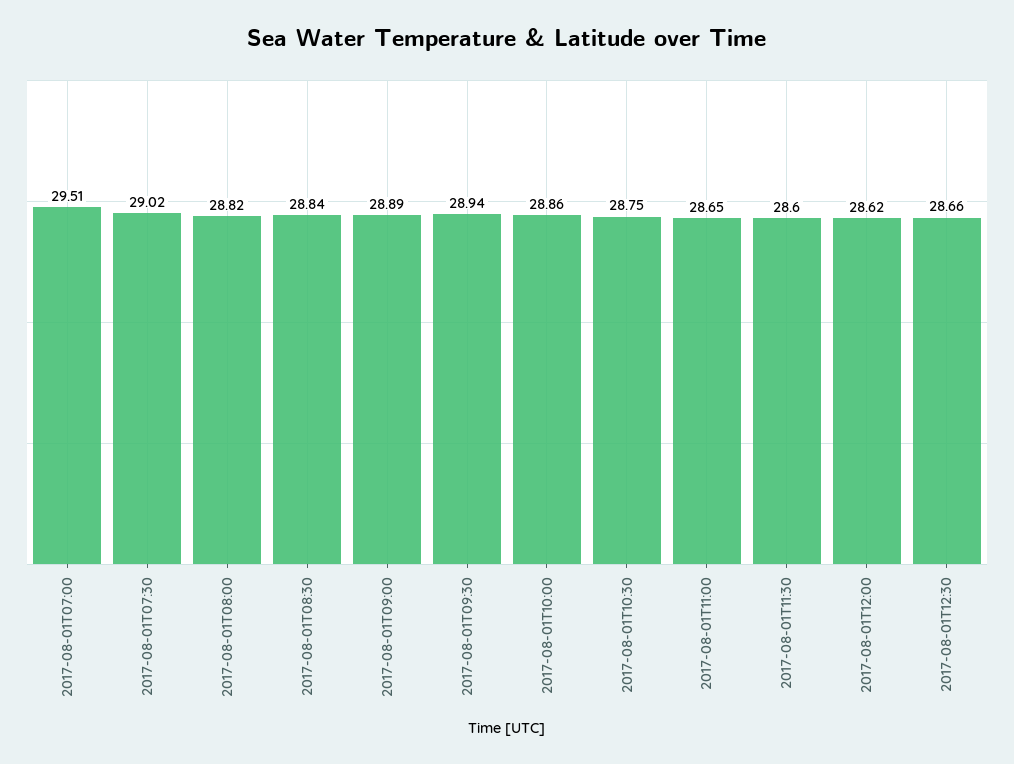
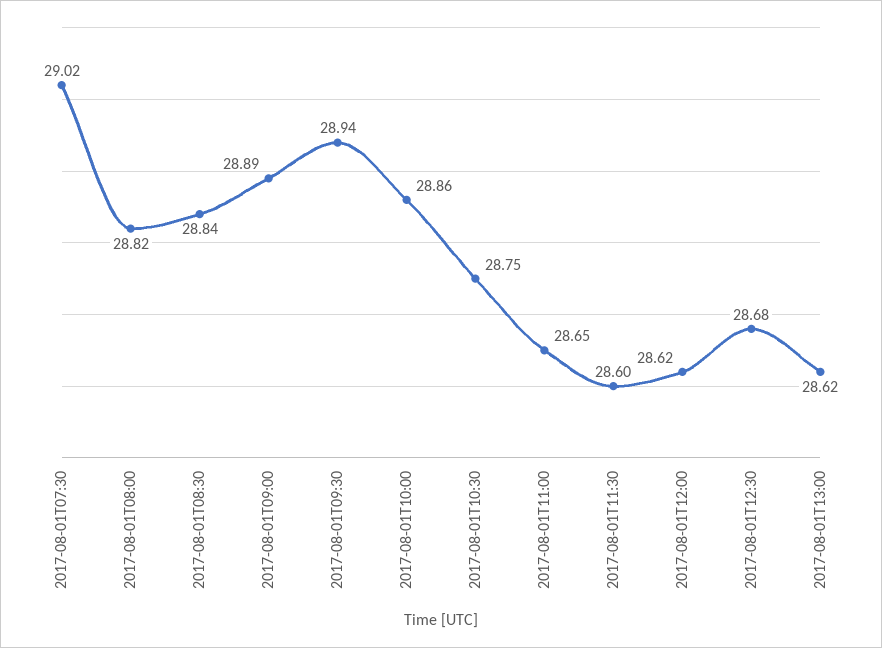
2017-08-01T07:00: 29.51 -> none
2017-08-01T12:30: 28.66 -> 28.68
2017-08-01T13:00: none -> 28.62

